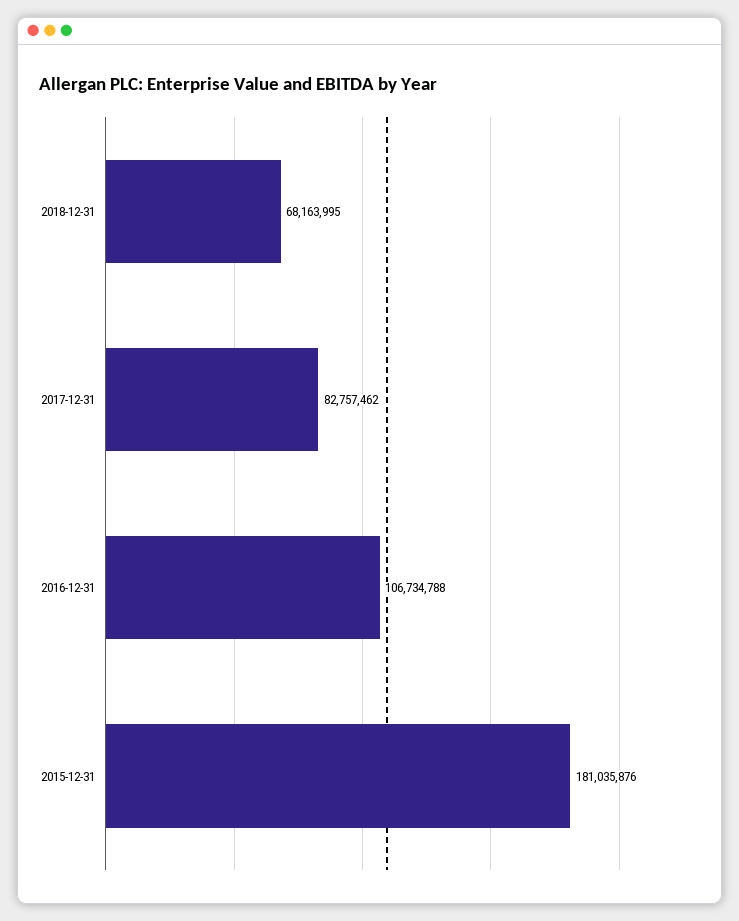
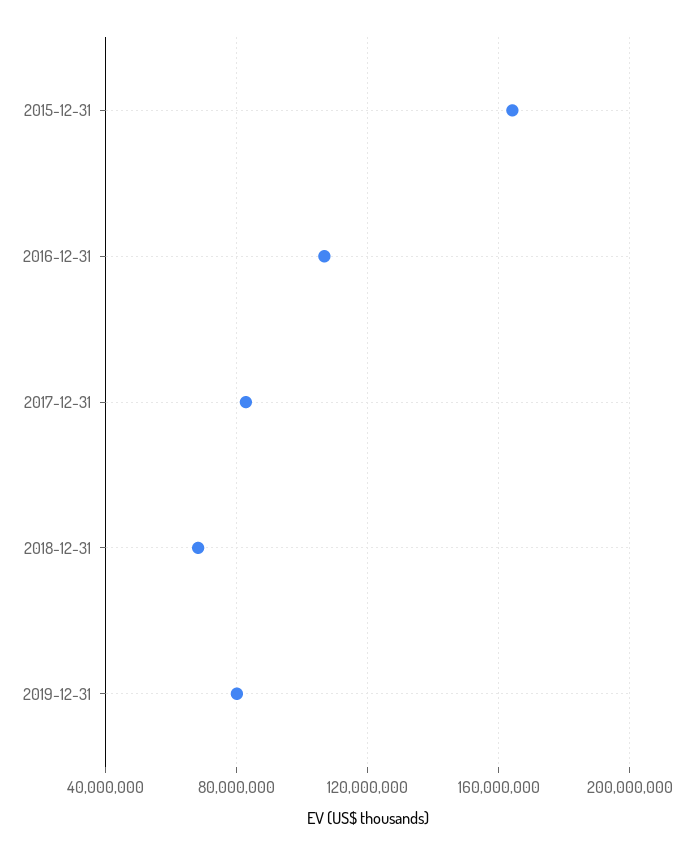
2015-12-31: 181035876 -> 165000000
2019-12-31: none -> 80000000

